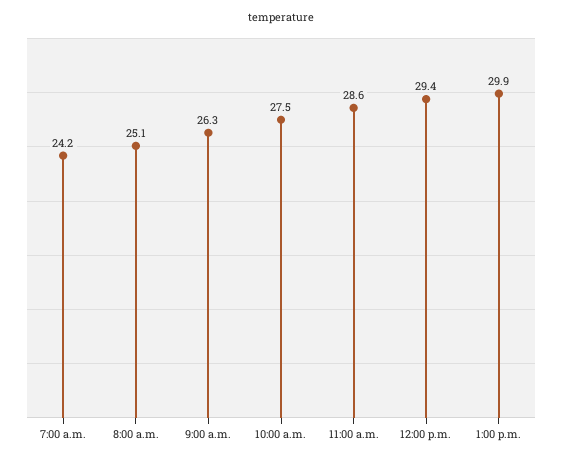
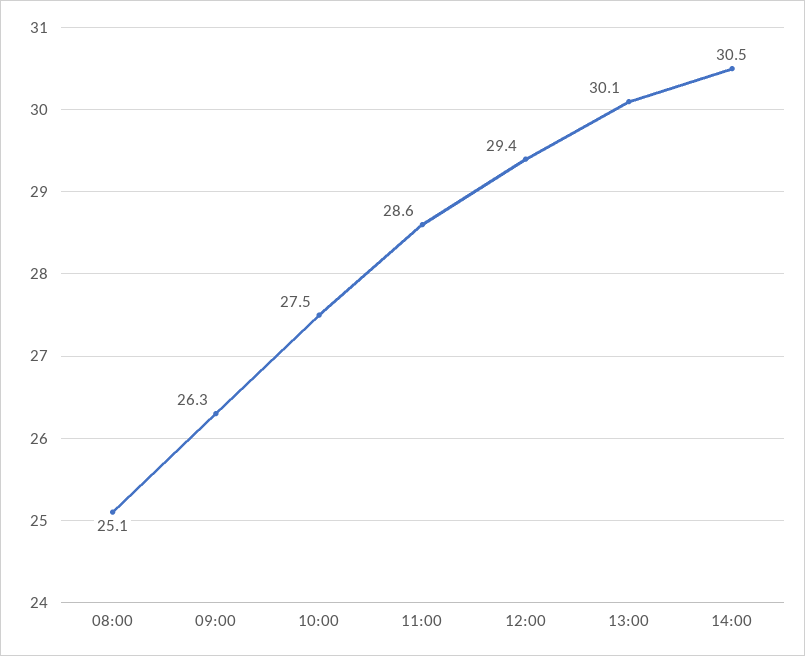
7:00 a.m.: 24.2 -> none
1:00 p.m.: 29.9 -> 30.1
14:00: none -> 30.5

